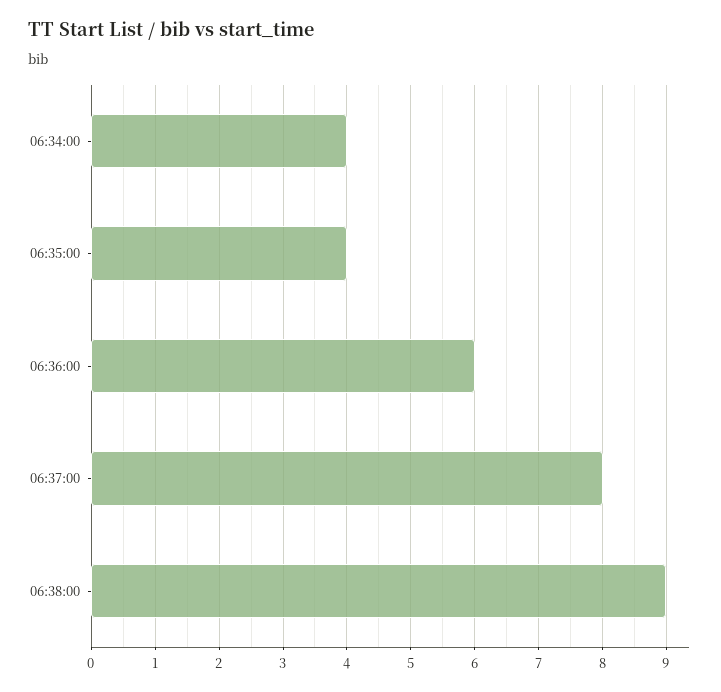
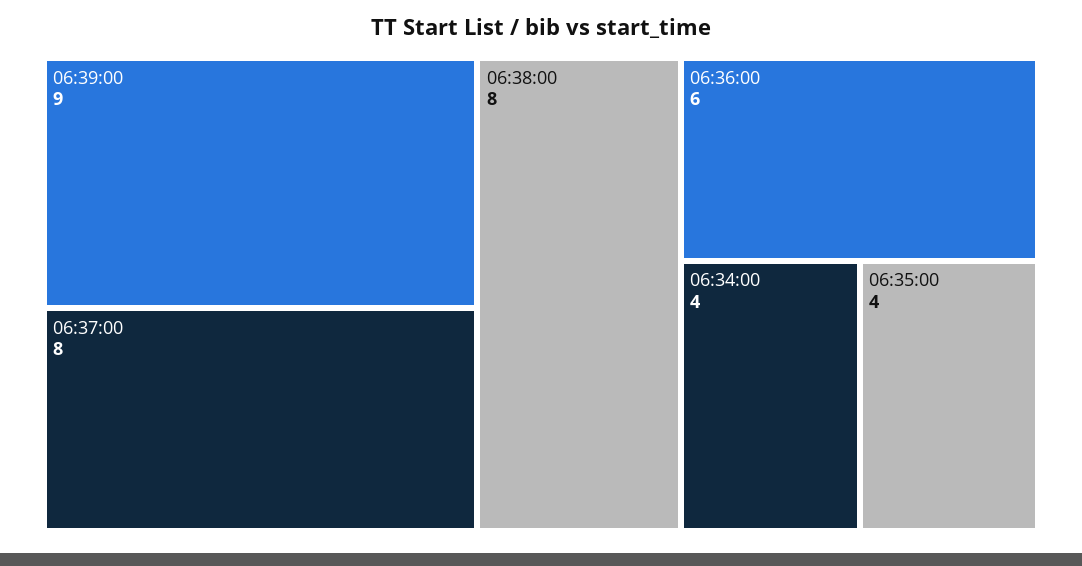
06:38:00: 9 -> 8
06:39:00: none -> 9

